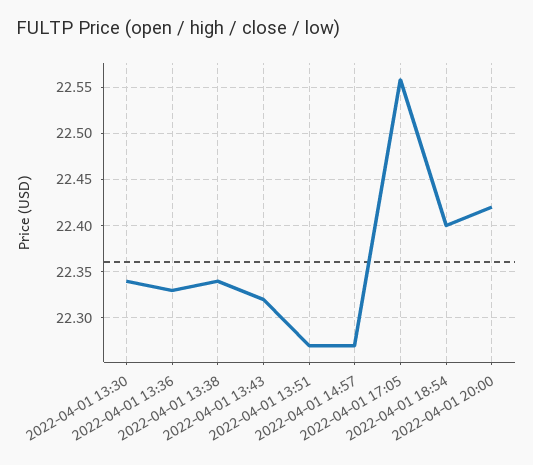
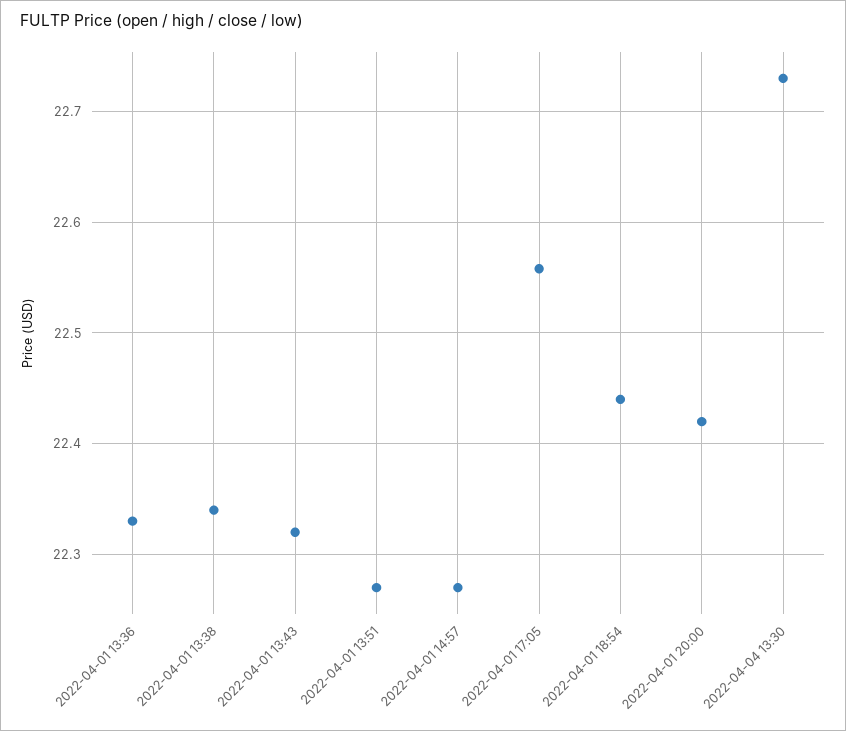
2022-04-01 13:30: 22.34 -> none
2022-04-01 18:54: 22.4 -> 22.44
2022-04-04 13:30: none -> 22.73

